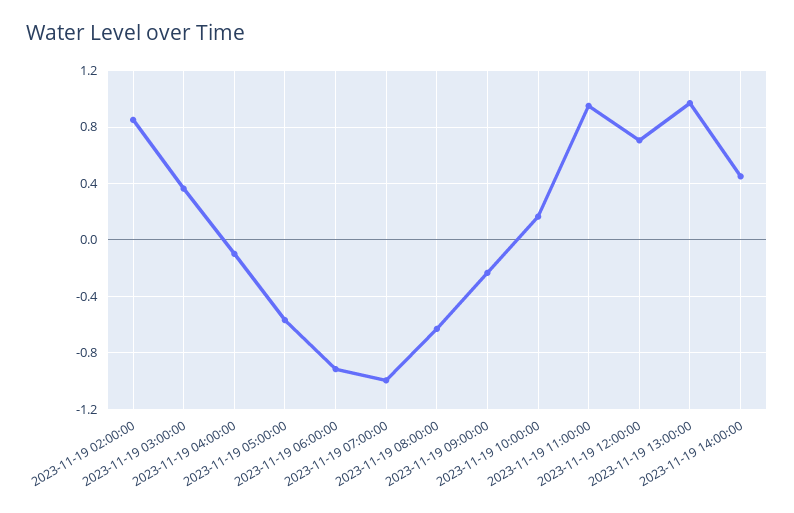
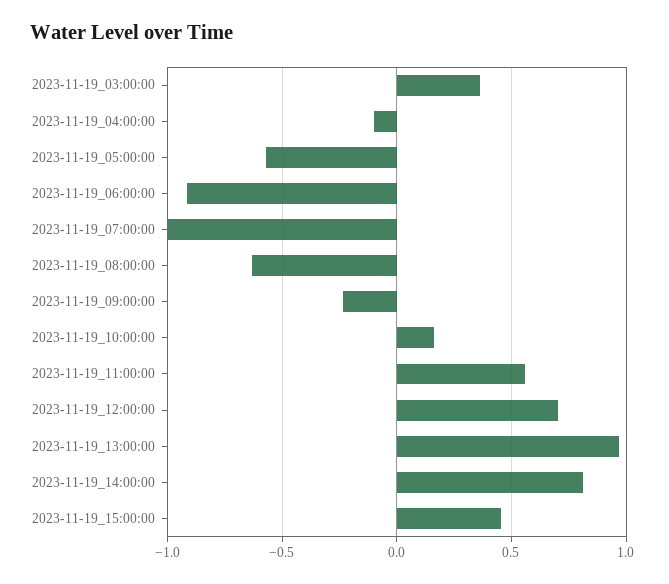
2023-11-19 02:00:00: 0.85 -> none
2023-11-19 11:00:00: 0.95 -> 0.55
2023-11-19 14:00:00: 0.45 -> 0.8
2023-11-19_15:00:00: none -> 0.45

